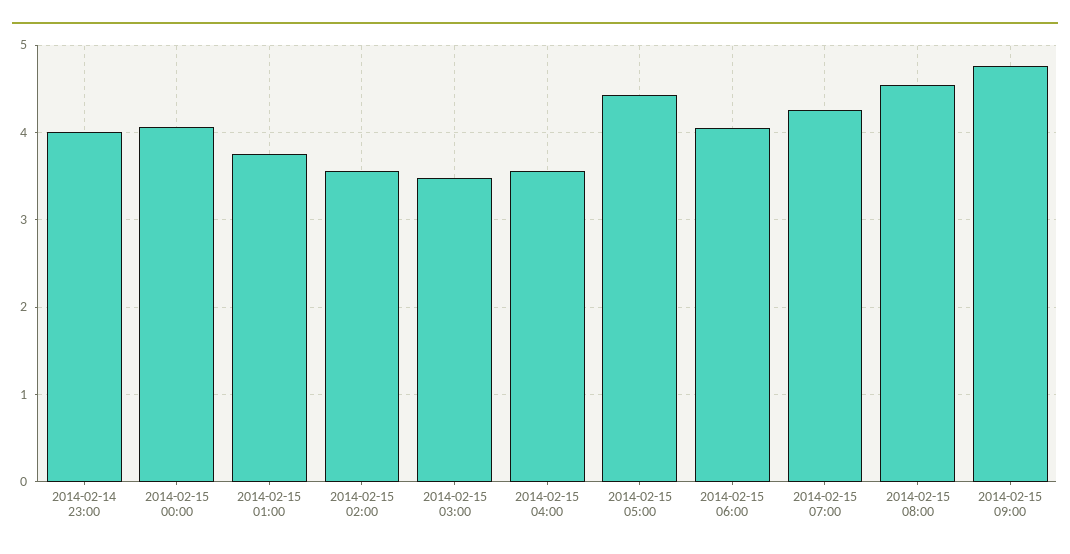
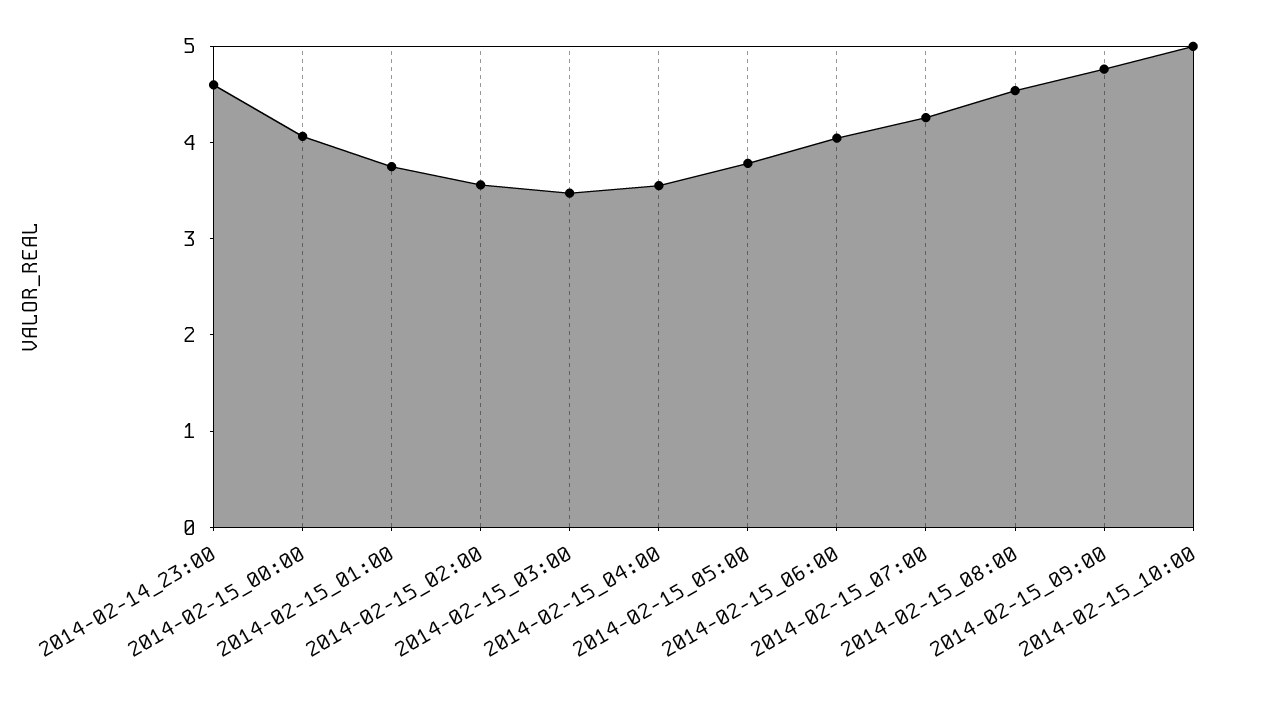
2014-02-14 23:00: 4 -> 4.6
2014-02-15 05:00: 4.4 -> 3.8
2014-02-15_10:00: none -> 5

